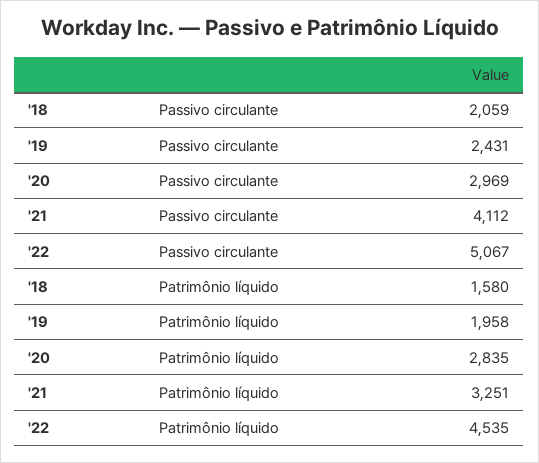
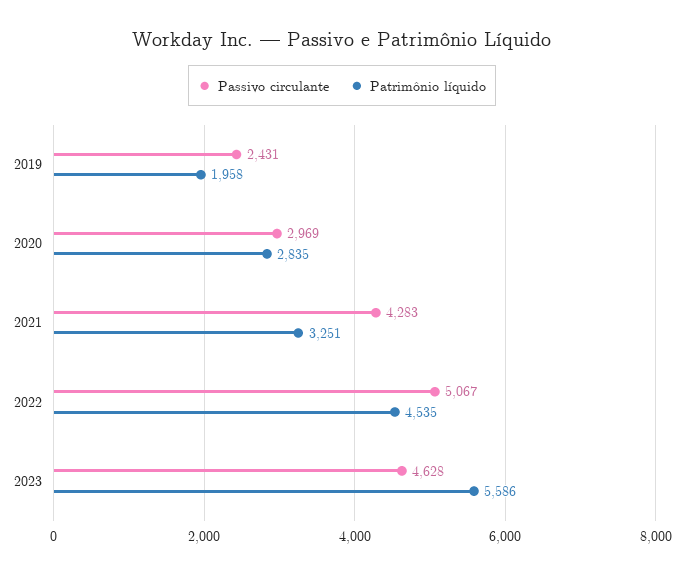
Passivo circulante, '18: 2059 -> none
Passivo circulante, '21: 4112 -> 4283
Patrimônio líquido, '18: 1580 -> none
Passivo circulante, 2023: none -> 4628
Patrimônio líquido, 2023: none -> 5586

